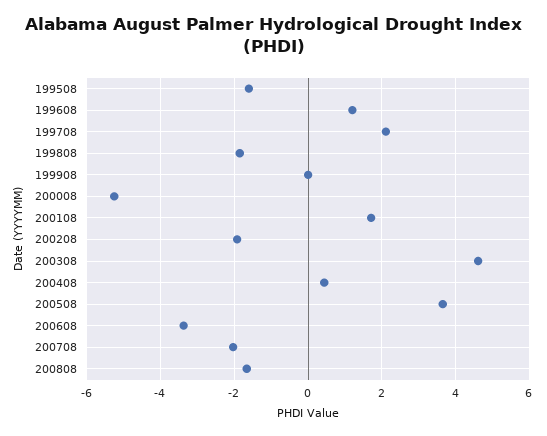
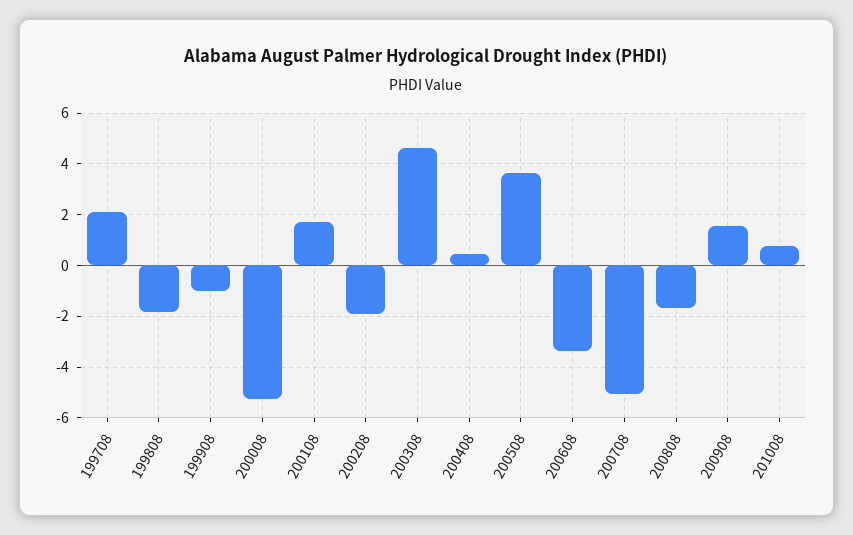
199508: -1.6 -> none
199608: 1.2 -> none
199908: 0 -> -1
200708: -2 -> -5
200908: none -> 1.5
201008: none -> 0.75

